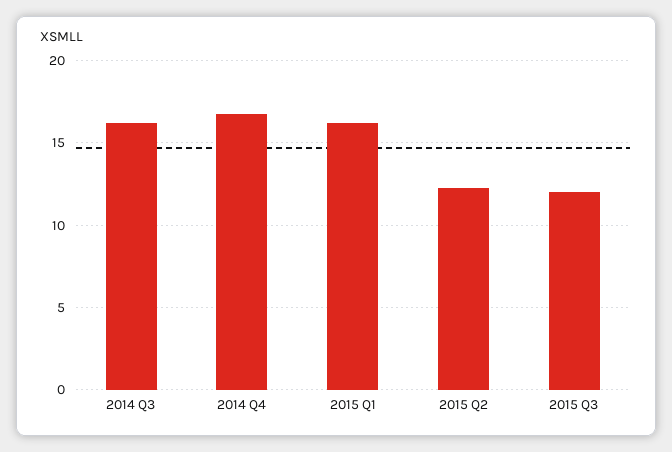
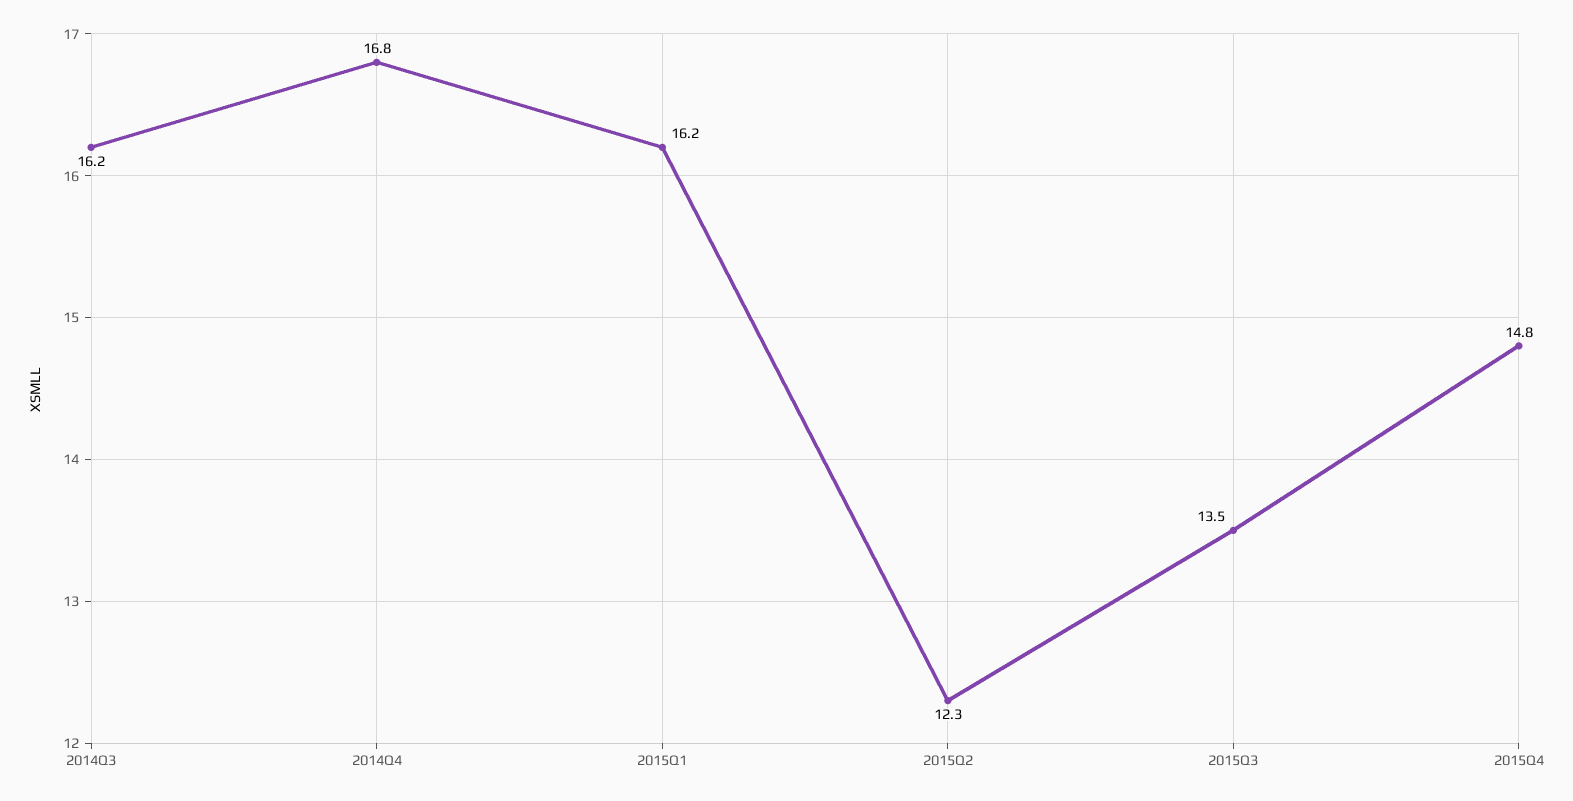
2015 Q3: 12 -> 13.5
2015Q4: none -> 14.8

